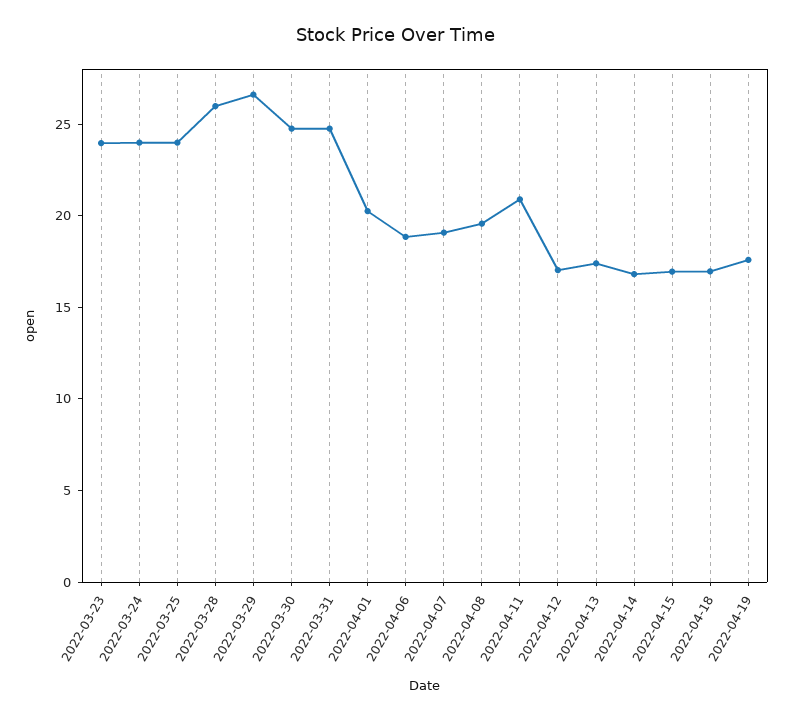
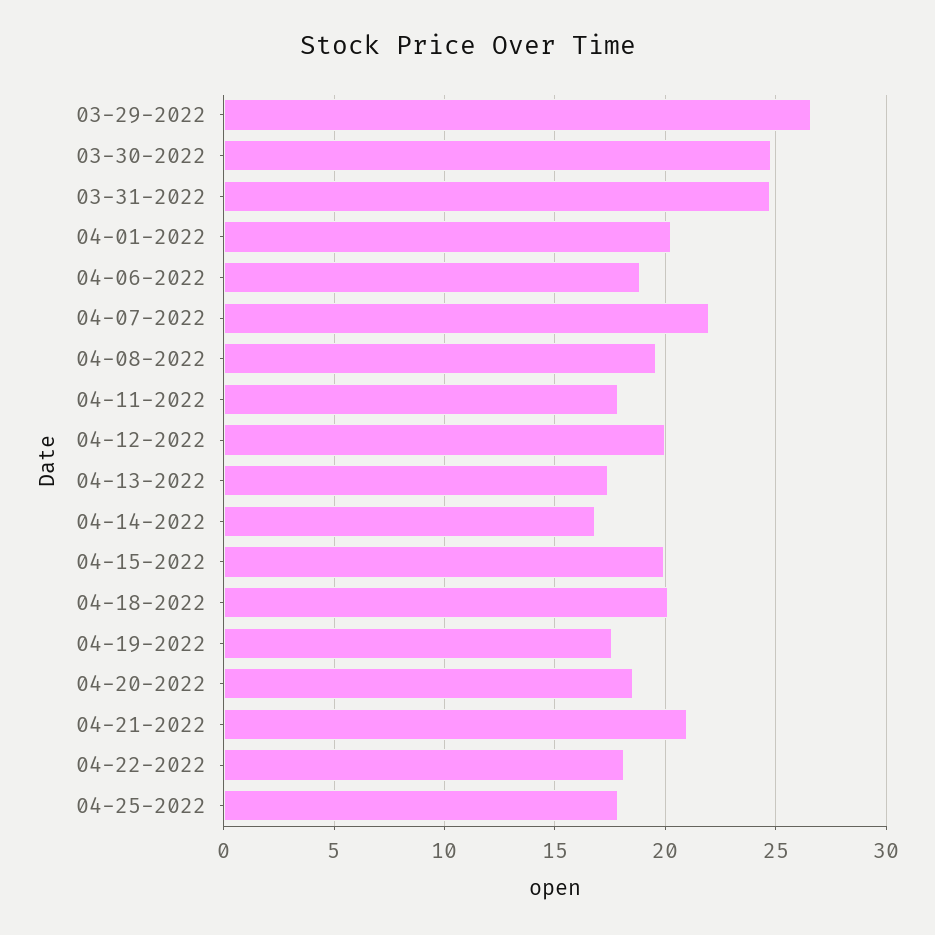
2022-03-23: 24 -> none
2022-03-24: 24 -> none
2022-03-25: 24 -> none
2022-03-28: 26 -> none
2022-04-07: 19 -> 22
2022-04-11: 21 -> 18
2022-04-12: 17 -> 20
2022-04-15: 17 -> 20
2022-04-18: 17 -> 20
04-20-2022: none -> 18.5
04-21-2022: none -> 21
04-22-2022: none -> 18
04-25-2022: none -> 18

